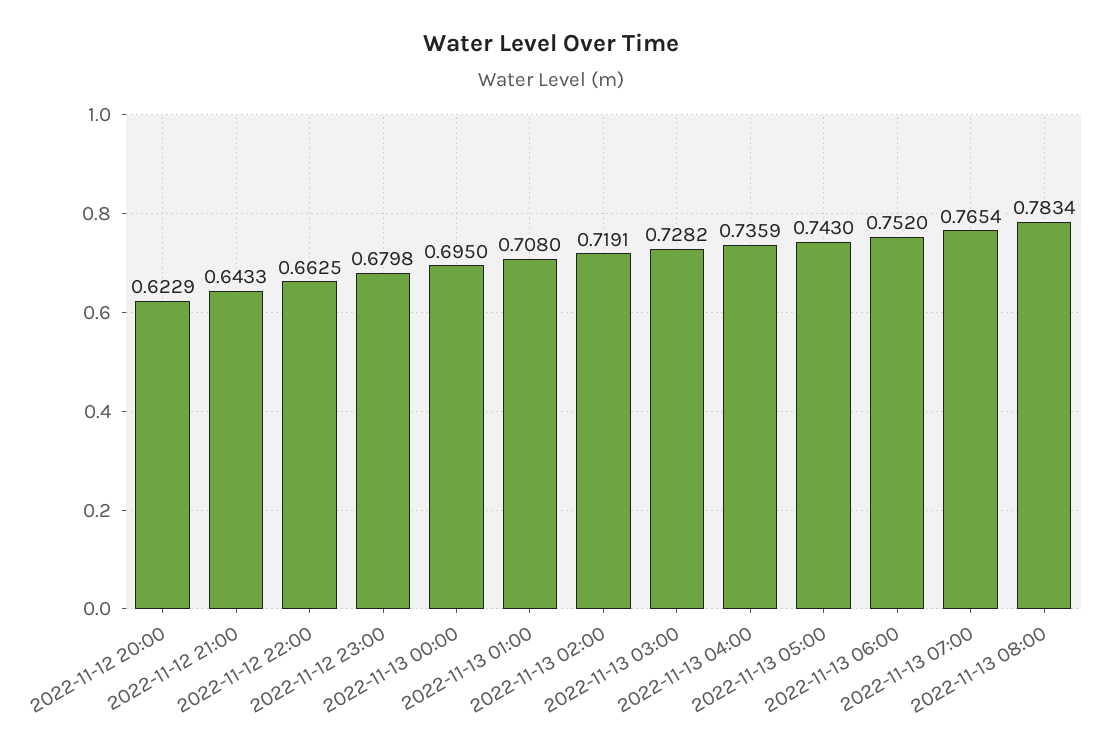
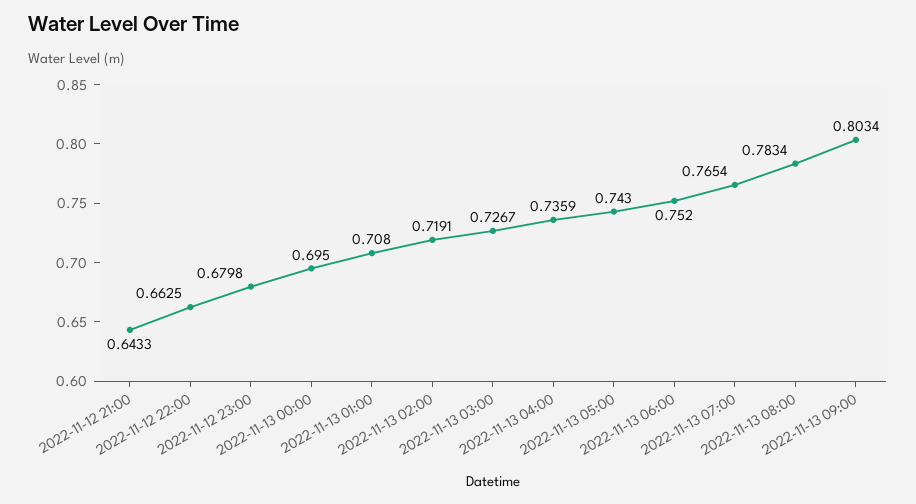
2022-11-12 20:00: 0.6229 -> none
2022-11-13 03:00: 0.7282 -> 0.7267
2022-11-13 09:00: none -> 0.8034

